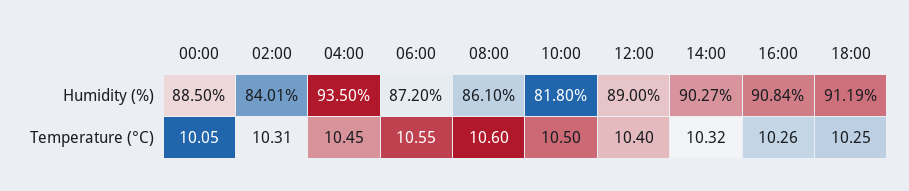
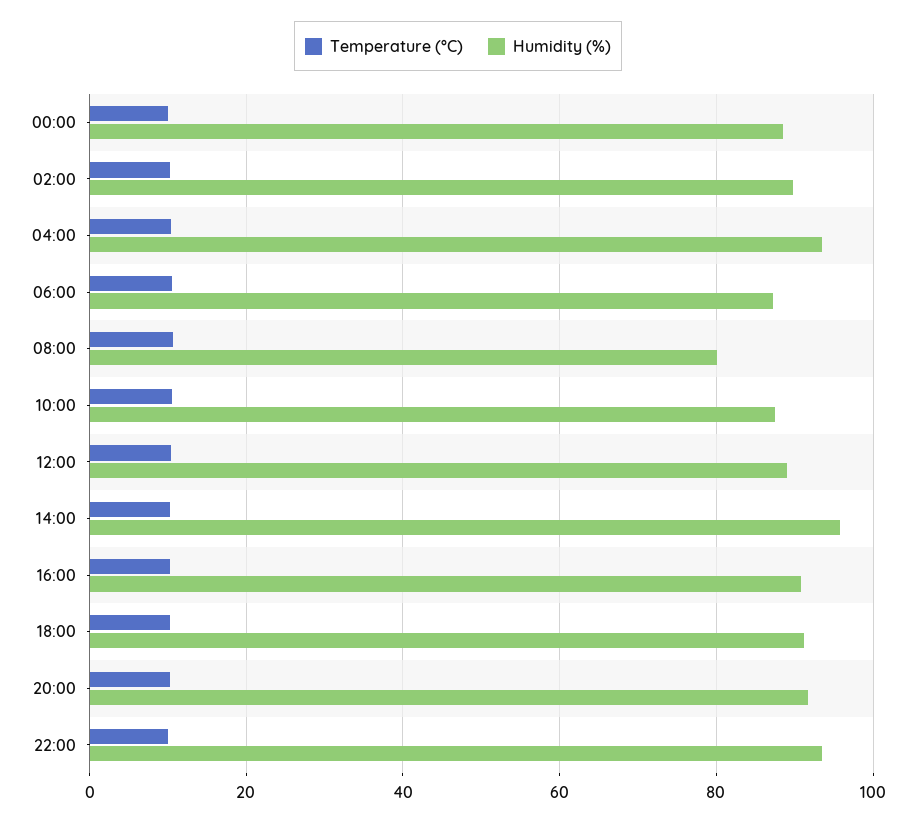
Humidity (%), 02:00: 84.01 -> 90
Humidity (%), 08:00: 86.1 -> 80
Humidity (%), 10:00: 81.8 -> 88
Humidity (%), 14:00: 90.27 -> 96
Temperature (°C), 20:00: none -> 10
Humidity (%), 20:00: none -> 92
Temperature (°C), 22:00: none -> 10
Humidity (%), 22:00: none -> 94

